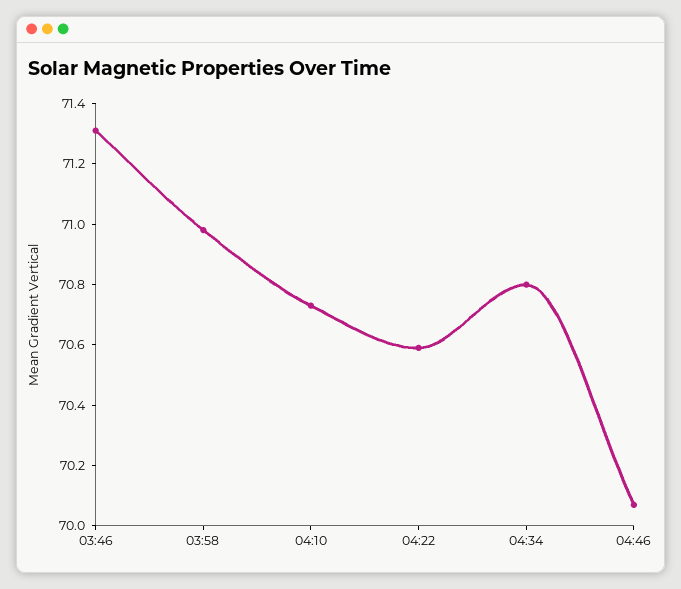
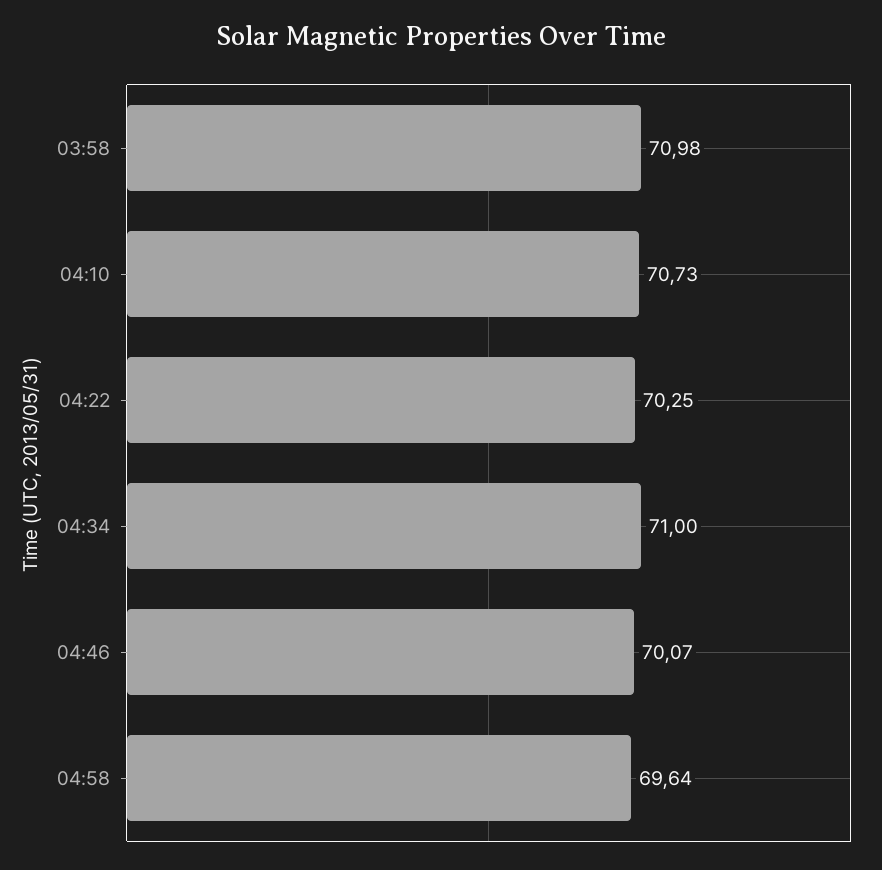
03:46: 71.3 -> none
04:22: 70.6 -> 70.25
04:34: 70.8 -> 71
04:58: none -> 69.64

